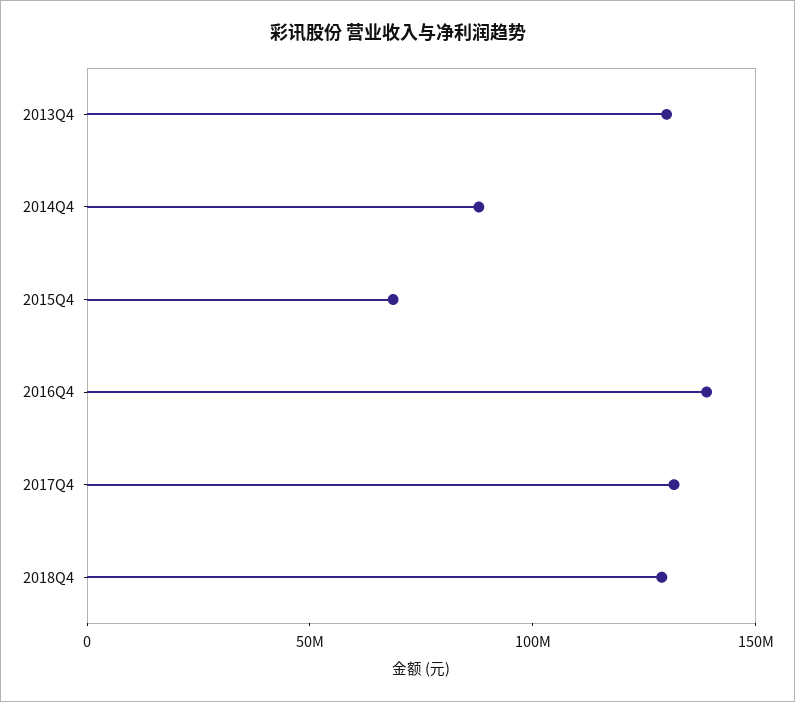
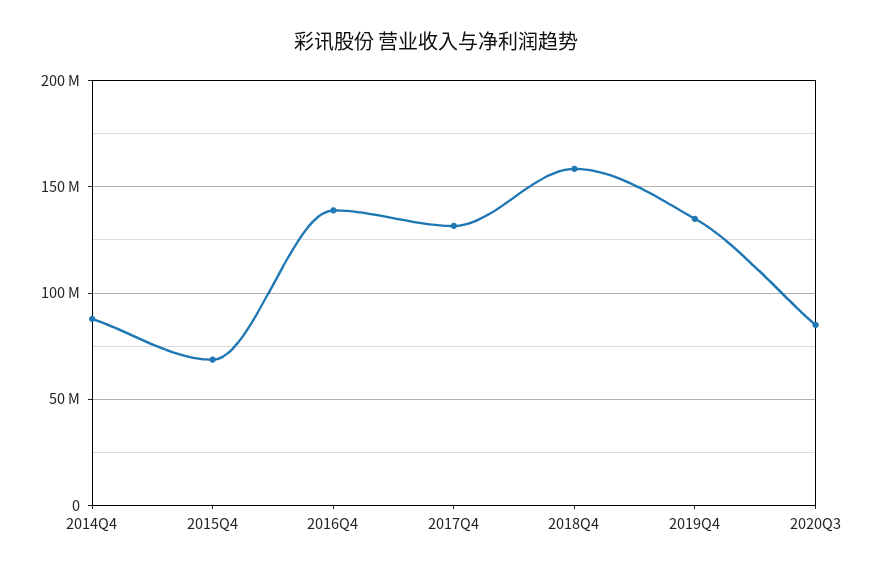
2013Q4: 130000000 -> none
2018Q4: 130000000 -> 160000000
2019Q4: none -> 135000000
2020Q3: none -> 85000000

